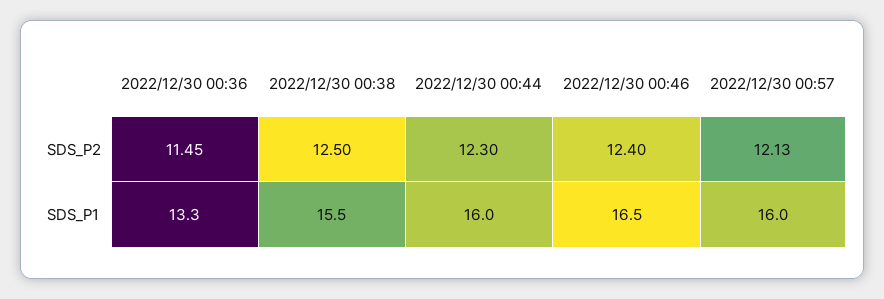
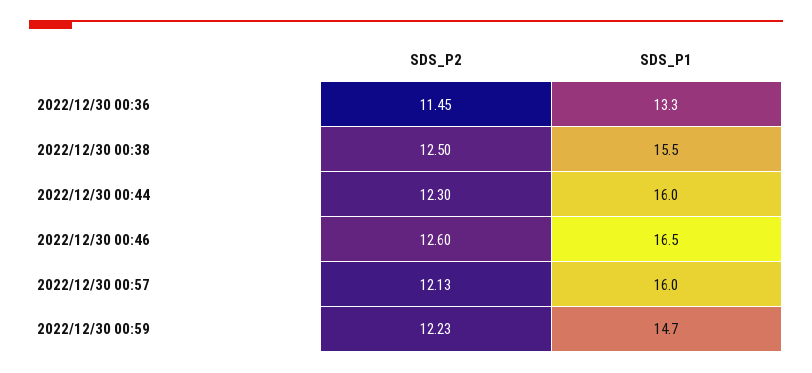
2022/12/30 00:46, SDS_P2: 12.4 -> 12.6
2022/12/30 00:59, SDS_P2: none -> 12.23
2022/12/30 00:59, SDS_P1: none -> 14.7

